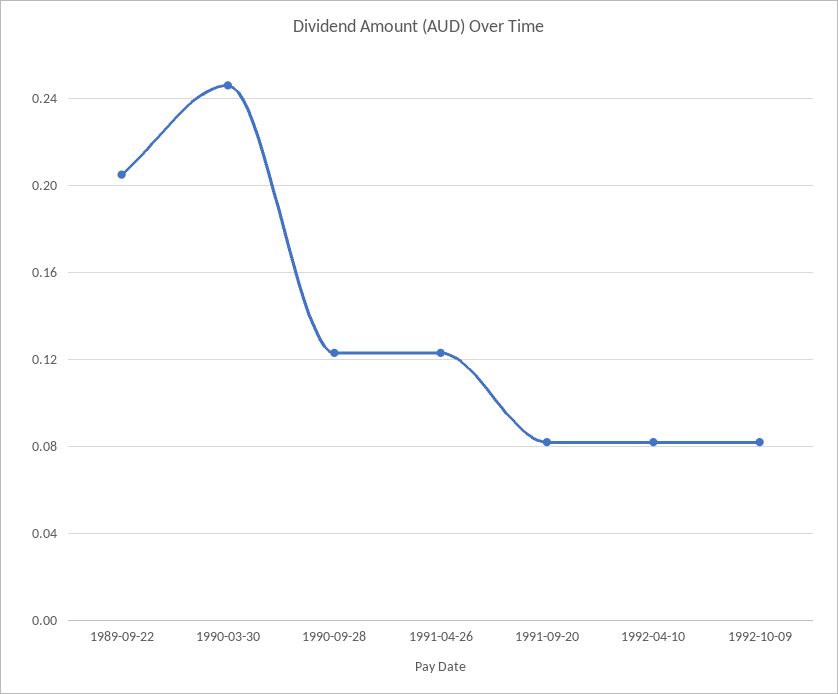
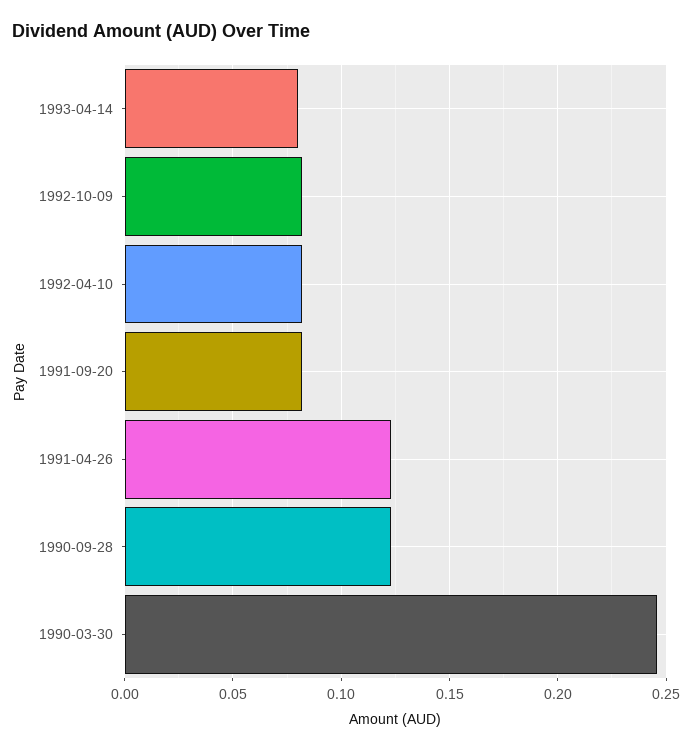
1989-09-22: 0.205 -> none
1993-04-14: none -> 0.08

